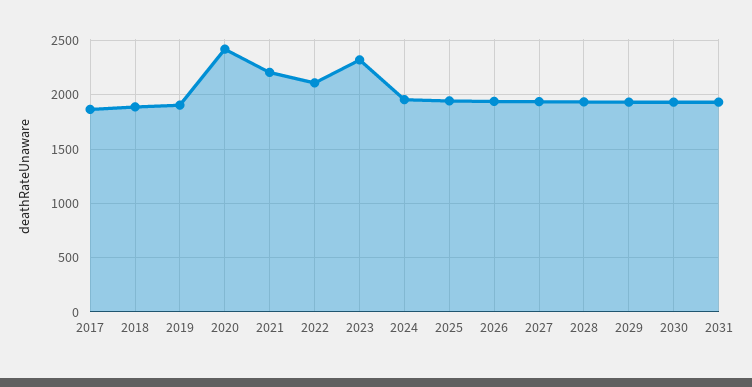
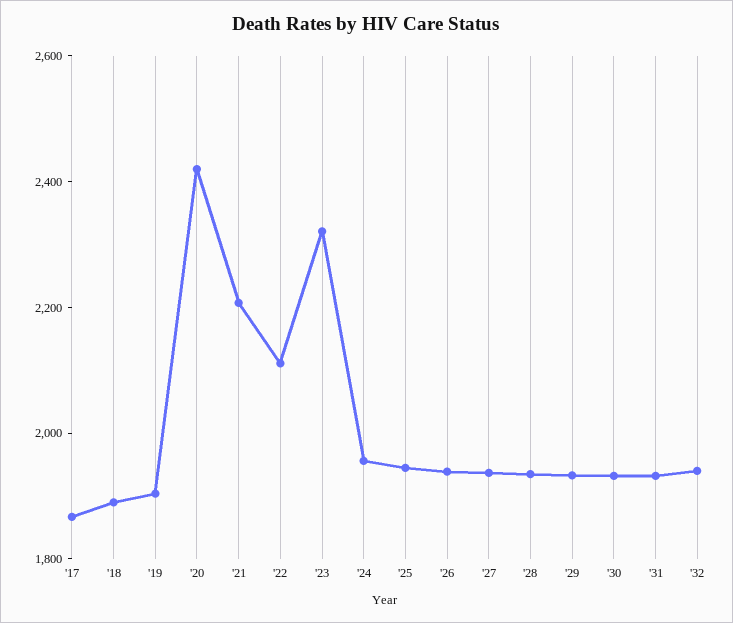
'32: none -> 1950

